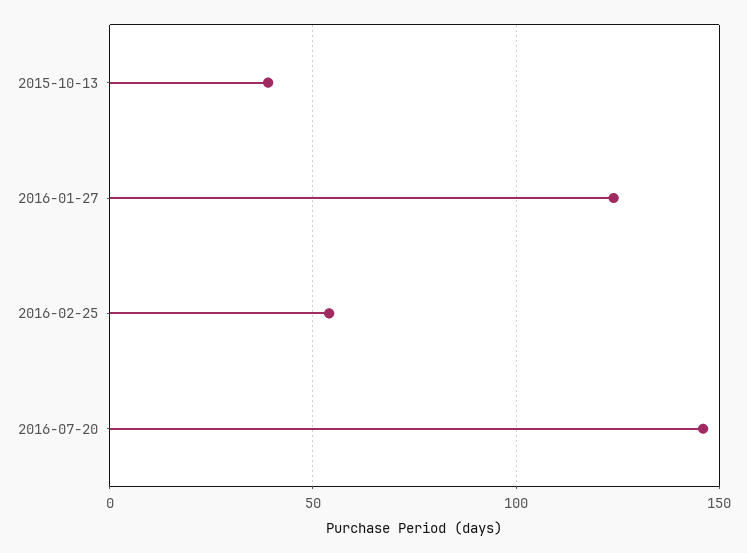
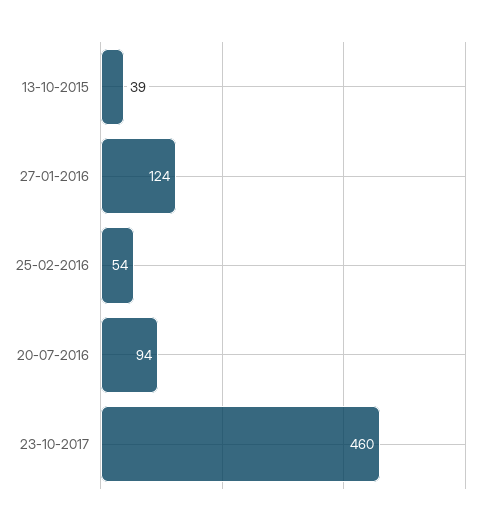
2016-07-20: 145 -> 94
23-10-2017: none -> 460

